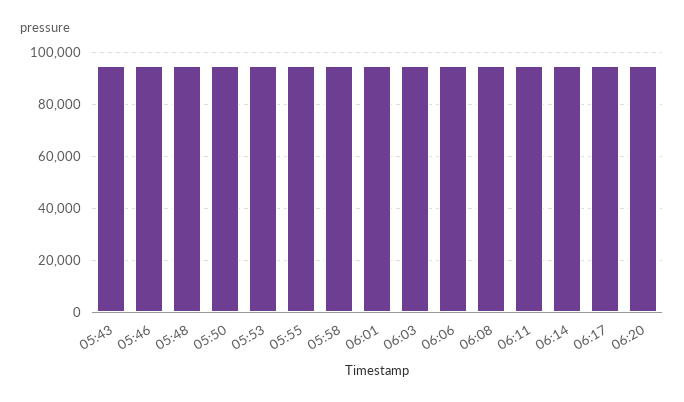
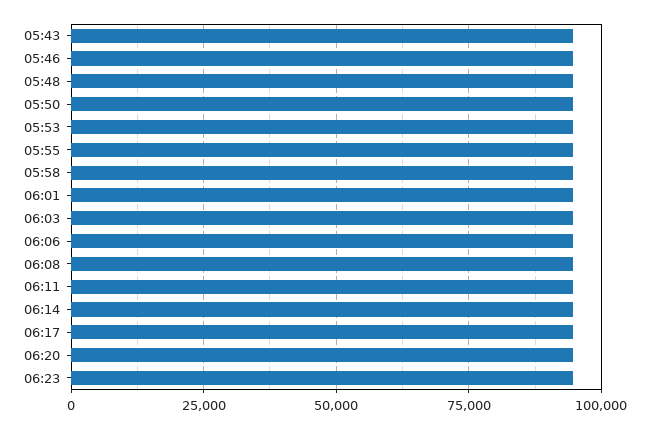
06:23: none -> 95000

